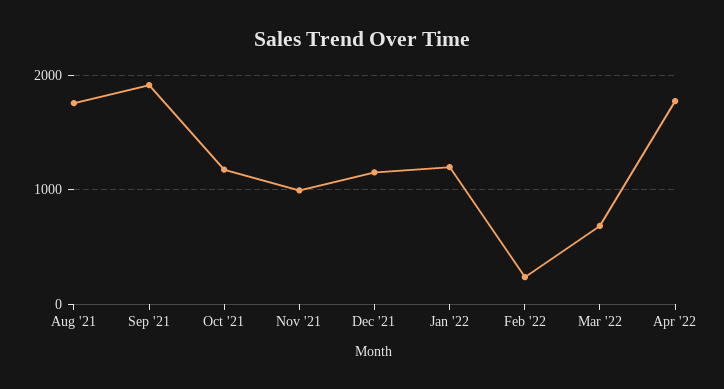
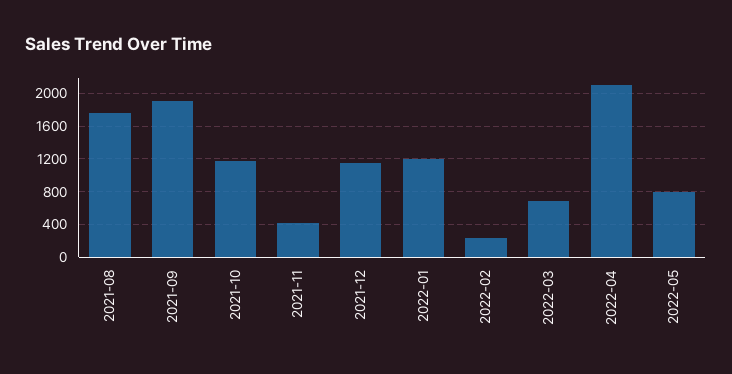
Nov '21: 1000 -> 400
Apr '22: 1800 -> 2100
2022-05: none -> 800

